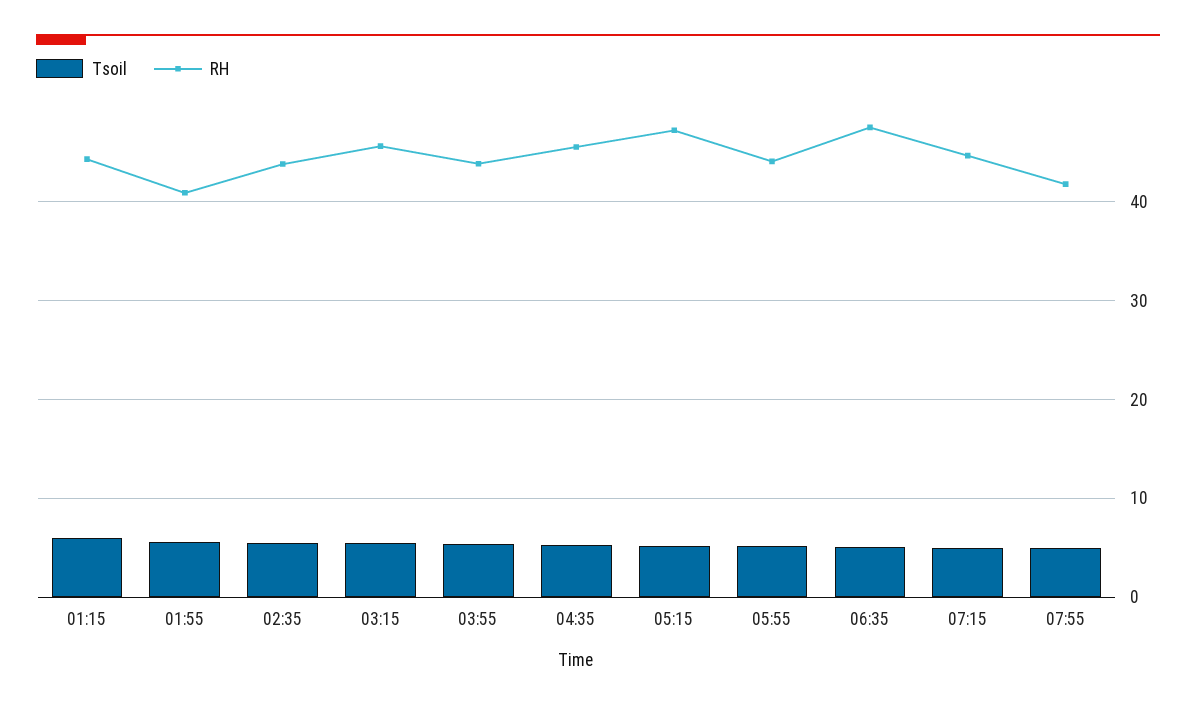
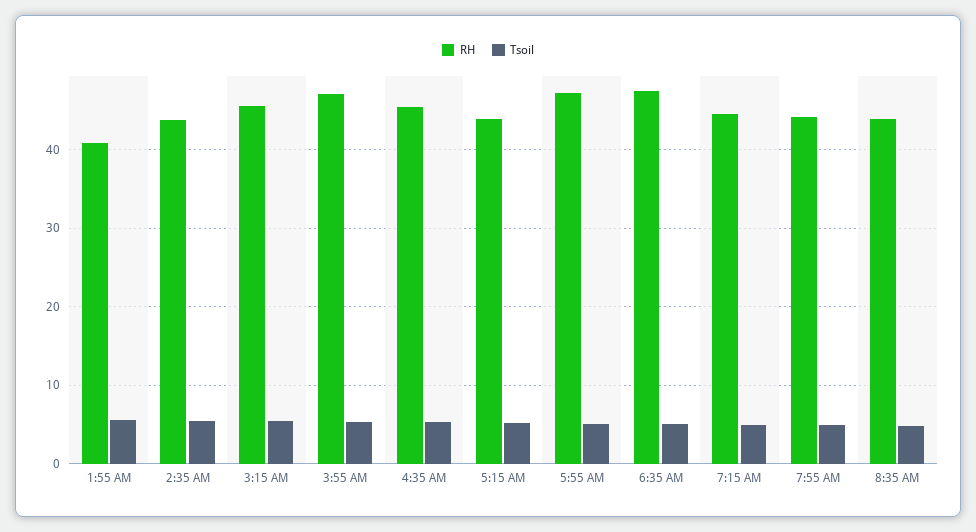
Tsoil, 01:15: 6 -> none
RH, 01:15: 44 -> none
RH, 03:55: 44 -> 47
RH, 05:15: 47 -> 44
RH, 05:55: 44 -> 47
RH, 07:55: 42 -> 44
RH, 8:35 AM: none -> 44
Tsoil, 8:35 AM: none -> 5

